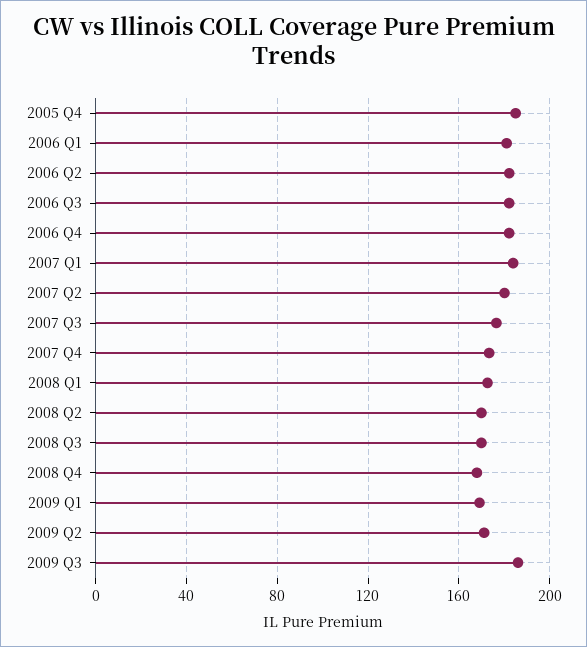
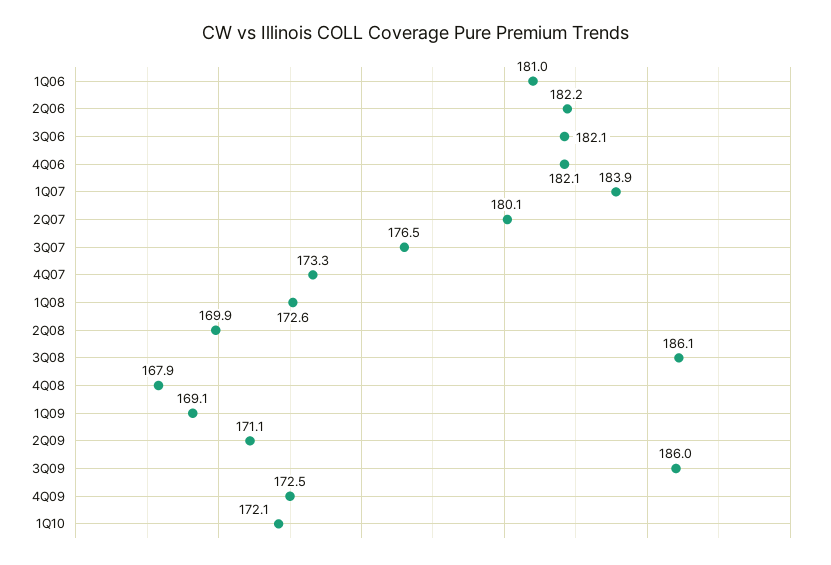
2005 Q4: 185 -> none
2008 Q3: 170 -> 186.1
4Q09: none -> 172.5
1Q10: none -> 172.1

